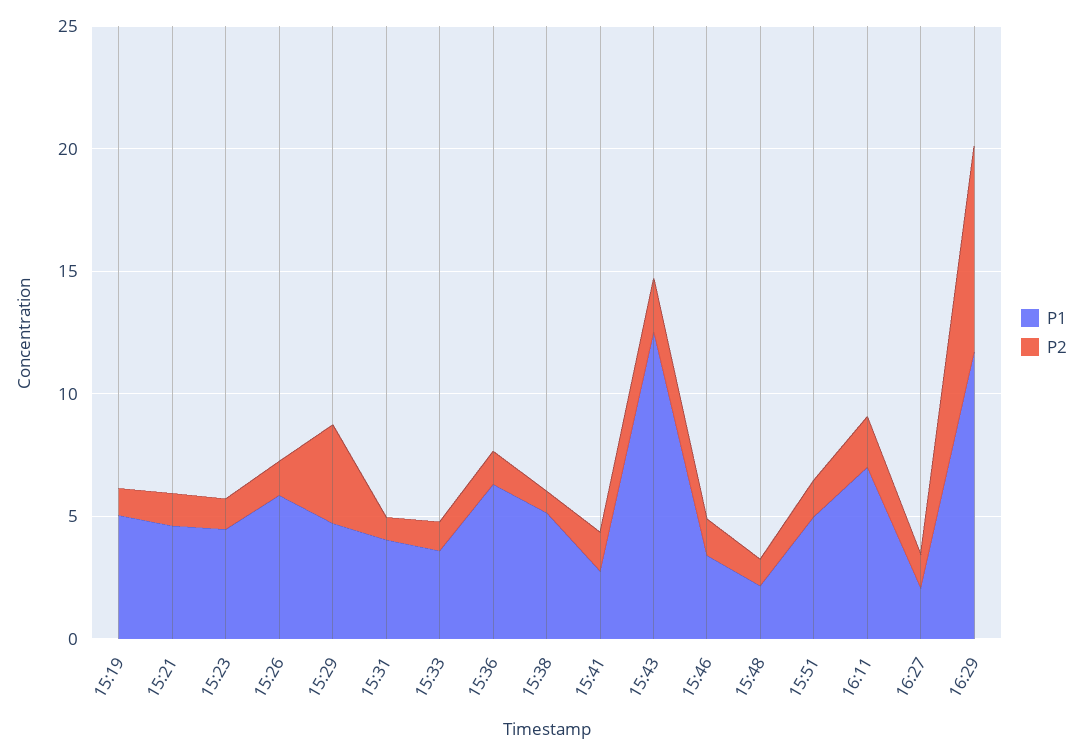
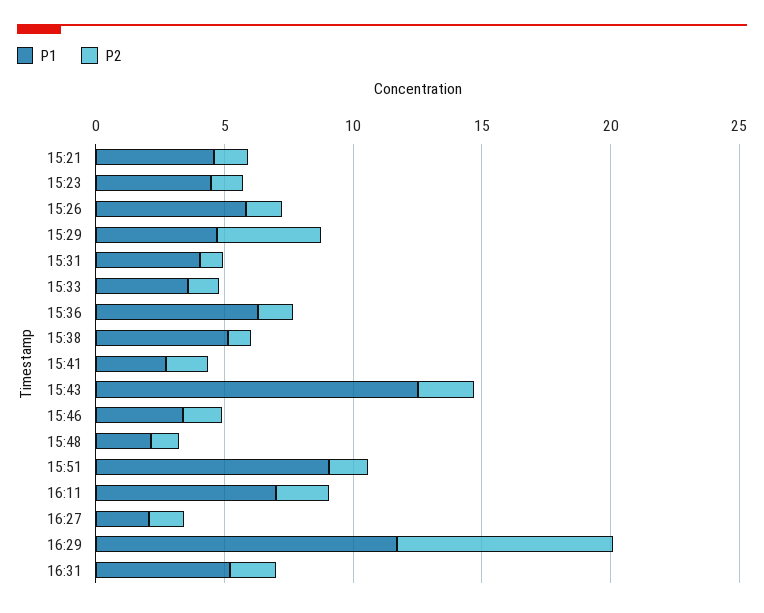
P1, 15:19: 5 -> none
P2, 15:19: 1 -> none
P1, 15:51: 5 -> 9
P1, 16:31: none -> 5
P2, 16:31: none -> 2

